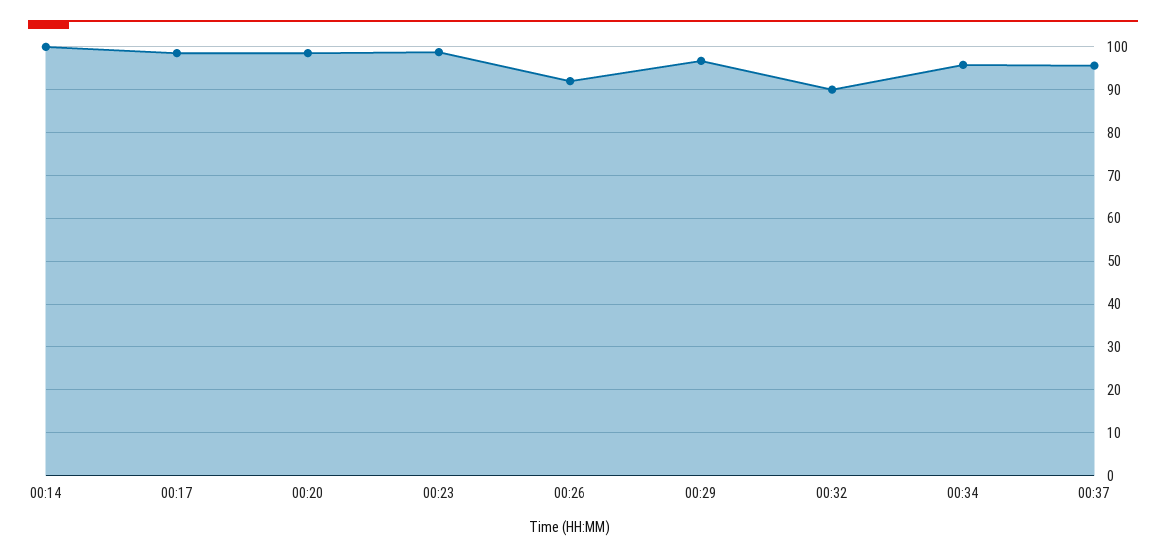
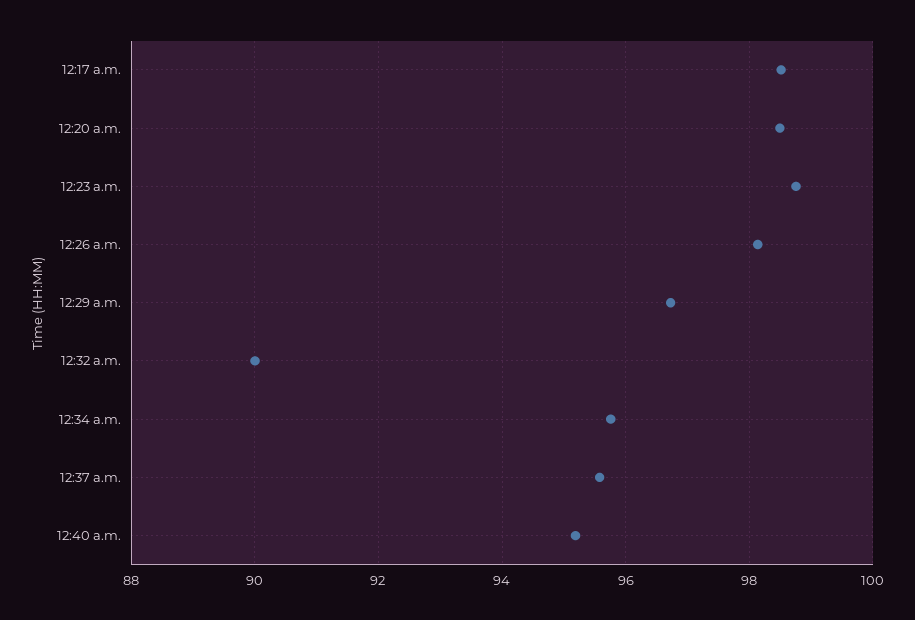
00:14: 100 -> none
00:26: 92 -> 98.2
12:40 a.m.: none -> 95.2

